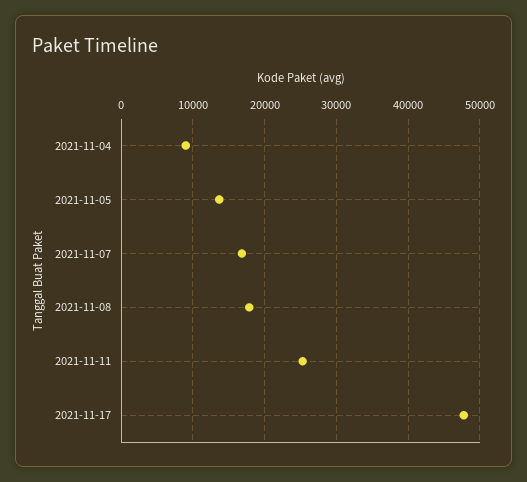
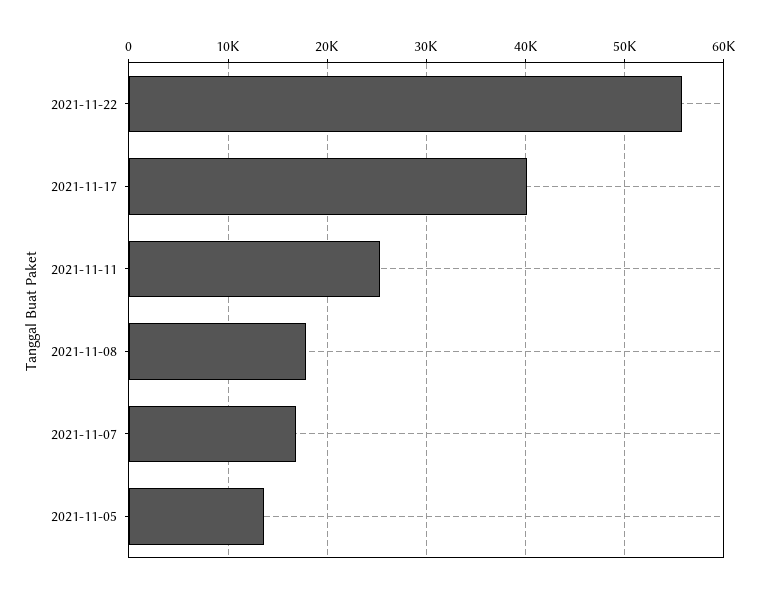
2021-11-04: 9000 -> none
2021-11-17: 48000 -> 40000
2021-11-22: none -> 56000

